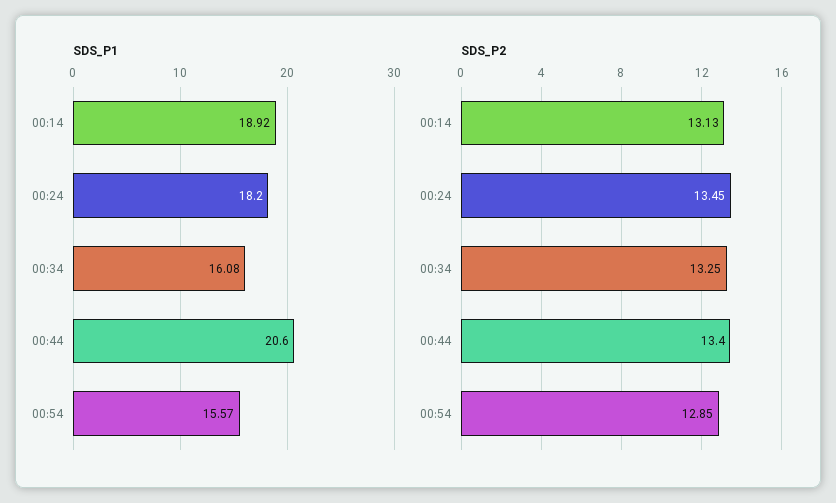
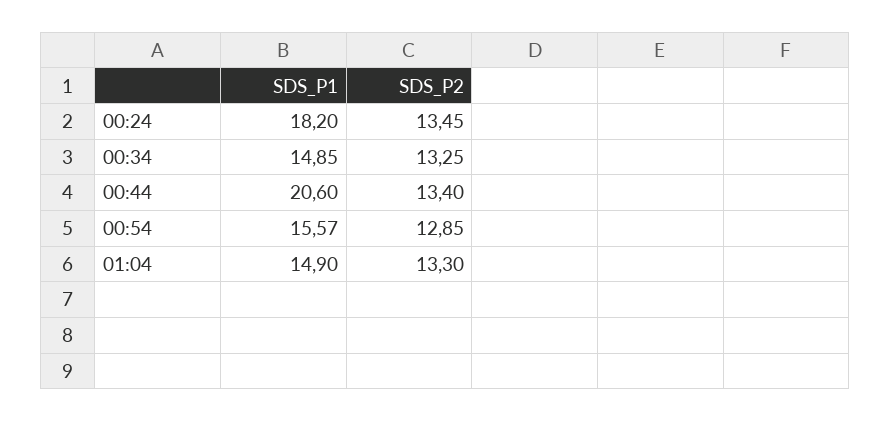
SDS_P1, 00:14: 18.92 -> none
SDS_P1, 00:34: 16.08 -> 14.85
SDS_P2, 00:14: 13.13 -> none
SDS_P1, 01:04: none -> 14.9
SDS_P2, 01:04: none -> 13.3

